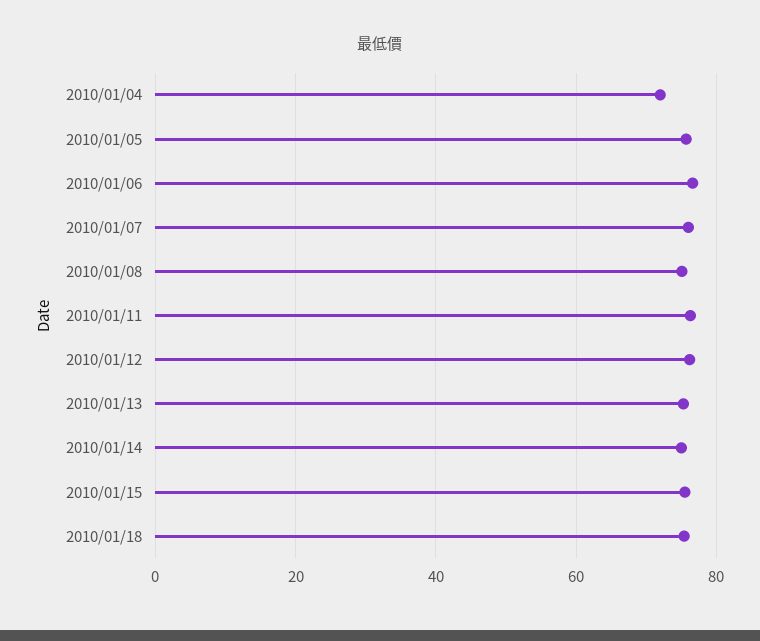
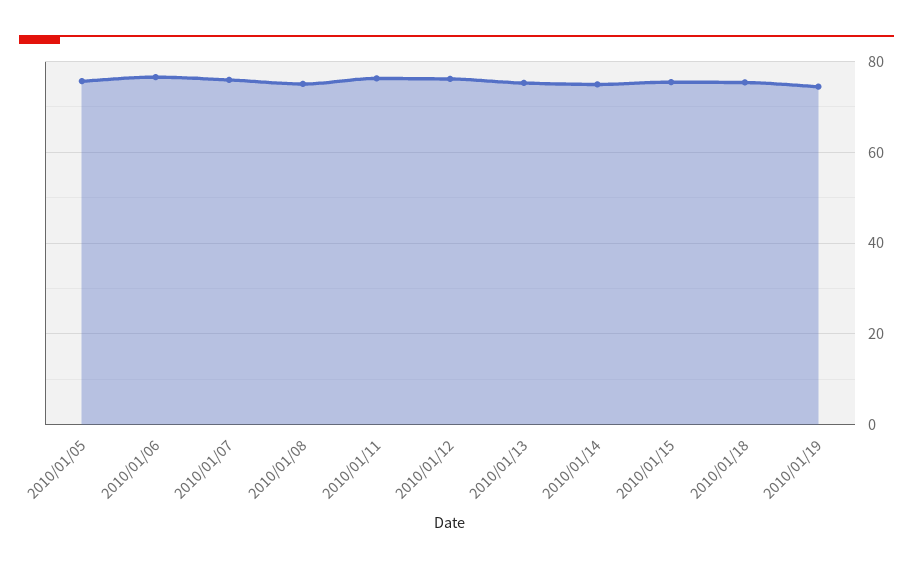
2010/01/04: 72 -> none
2010/01/19: none -> 74

